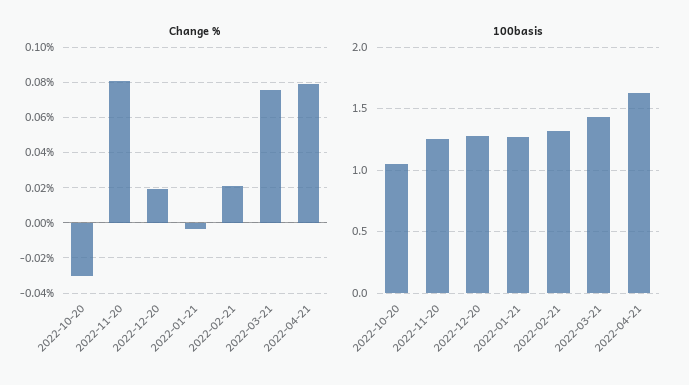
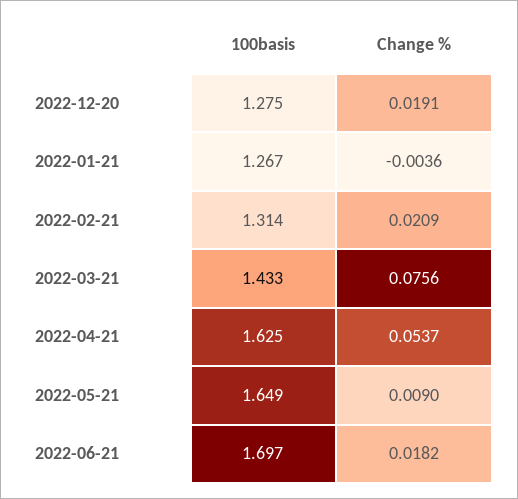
Change %, 2022-10-20: -0.03 -> none
Change %, 2022-11-20: 0.08 -> none
Change %, 2022-04-21: 0.08 -> 0.0537
100basis, 2022-10-20: 1.05 -> none
100basis, 2022-11-20: 1.25 -> none
100basis, 2022-05-21: none -> 1.649
Change %, 2022-05-21: none -> 0.009
100basis, 2022-06-21: none -> 1.697
Change %, 2022-06-21: none -> 0.0182

